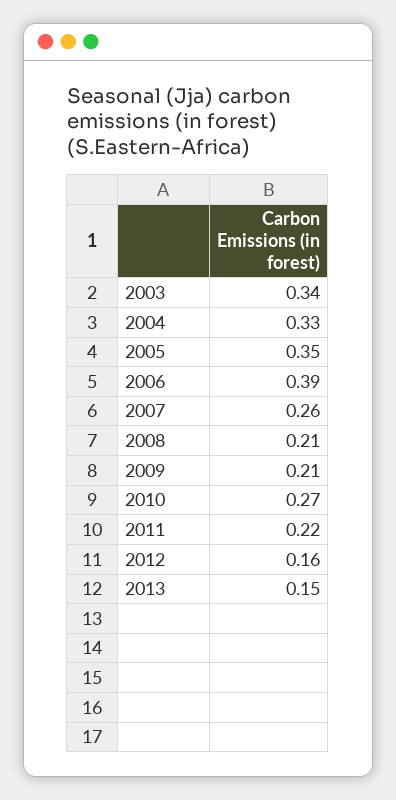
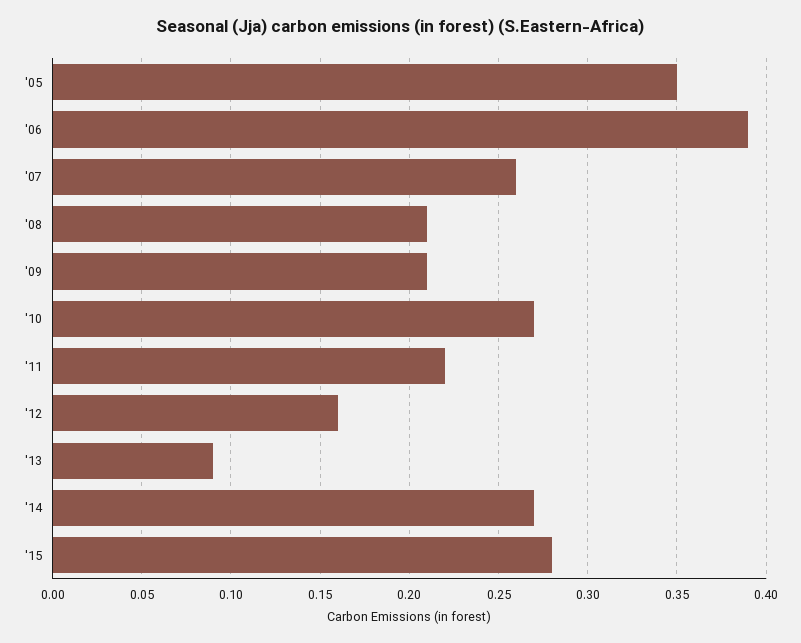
2003: 0.34 -> none
2004: 0.33 -> none
2013: 0.15 -> 0.09
'14: none -> 0.27
'15: none -> 0.28

